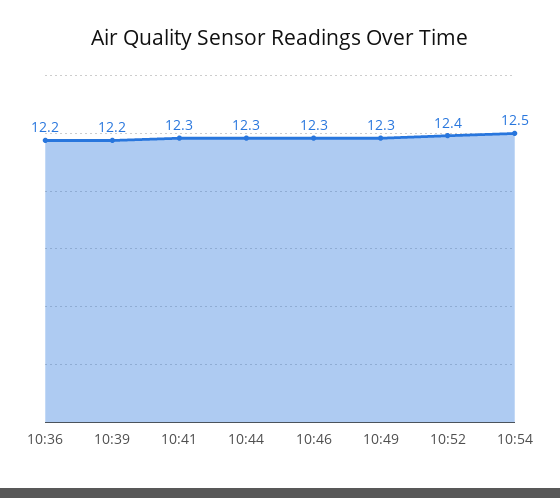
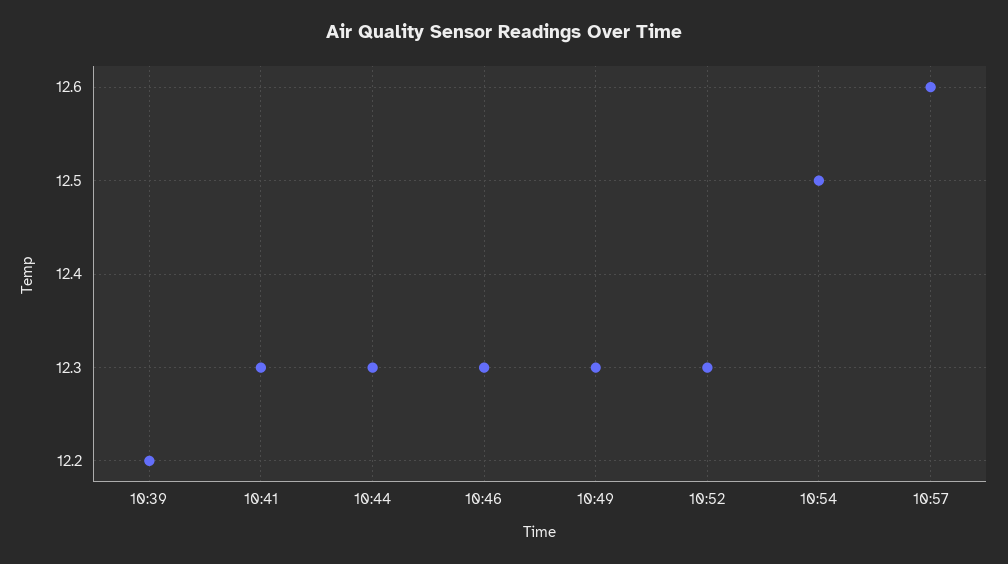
10:36: 12.2 -> none
10:52: 12.4 -> 12.3
10:57: none -> 12.6

